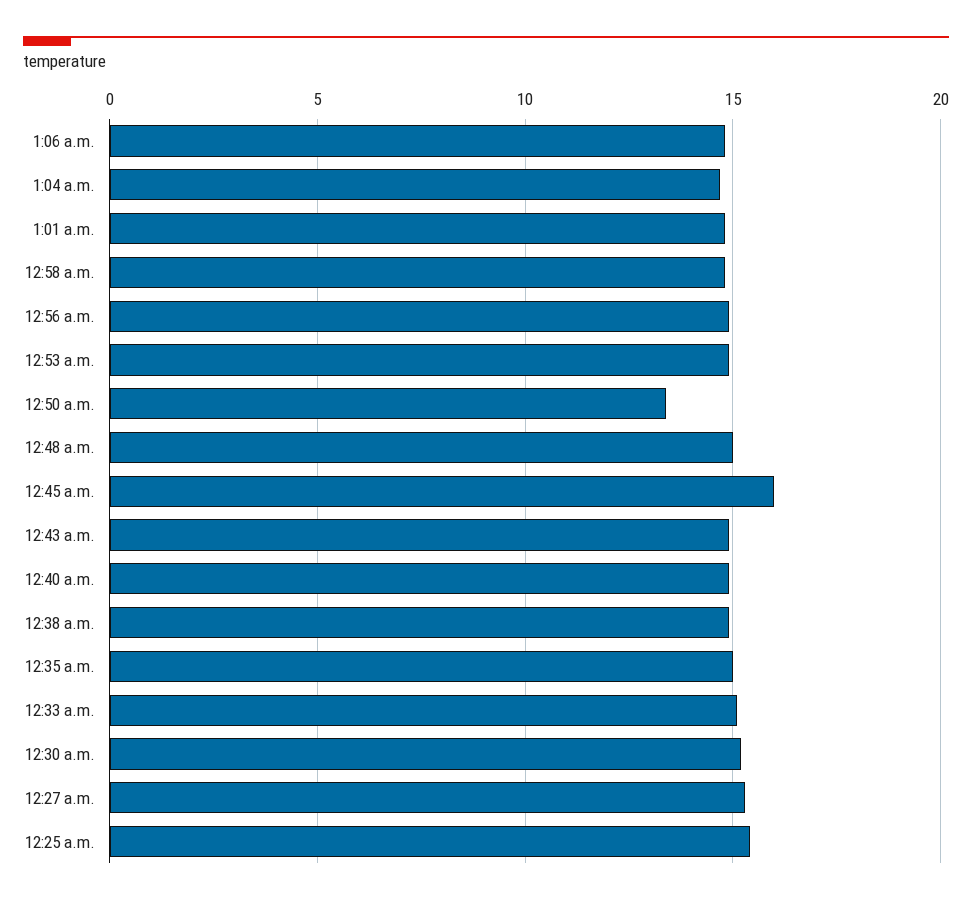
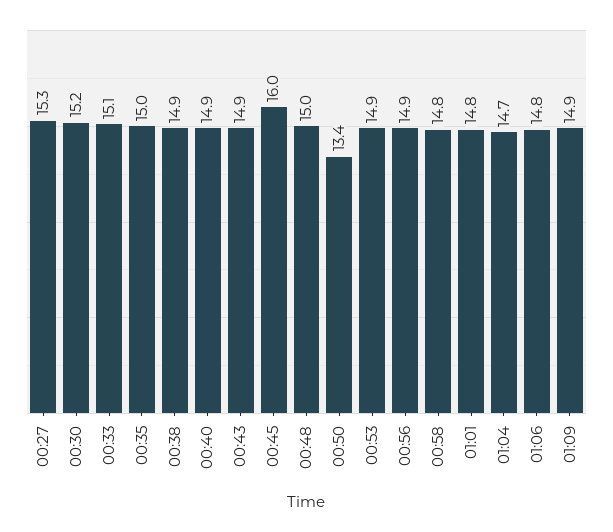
12:25 a.m.: 15.5 -> none
01:09: none -> 14.9

